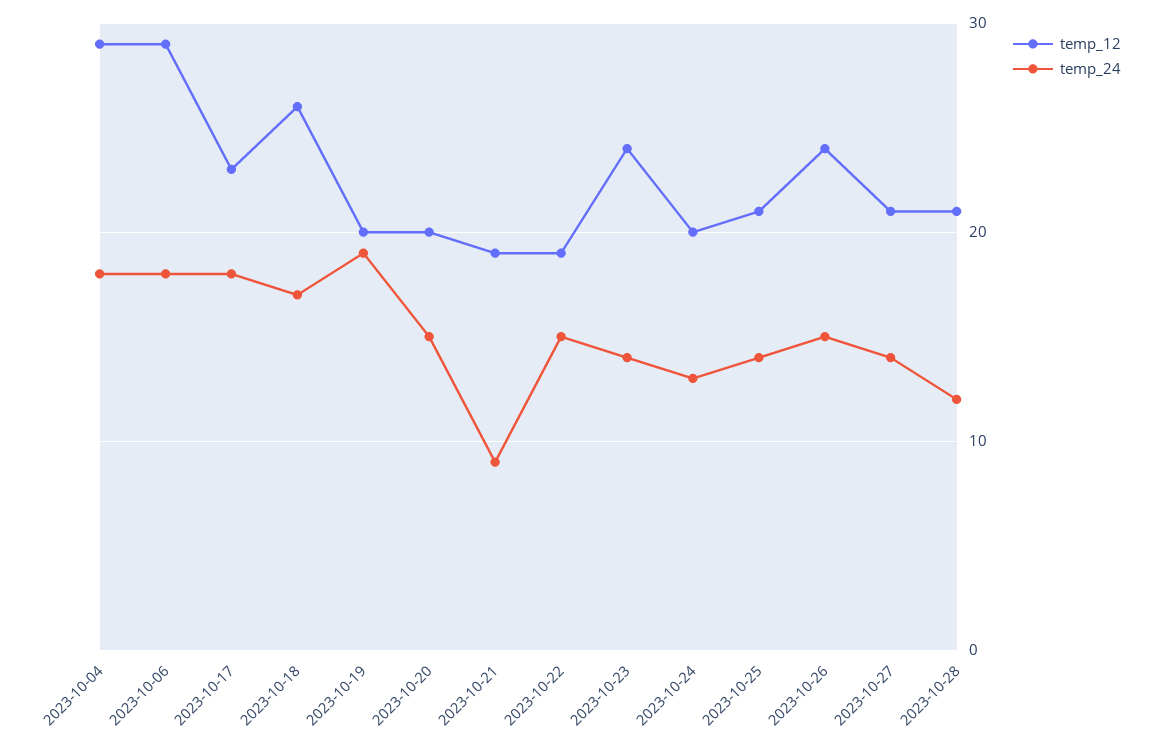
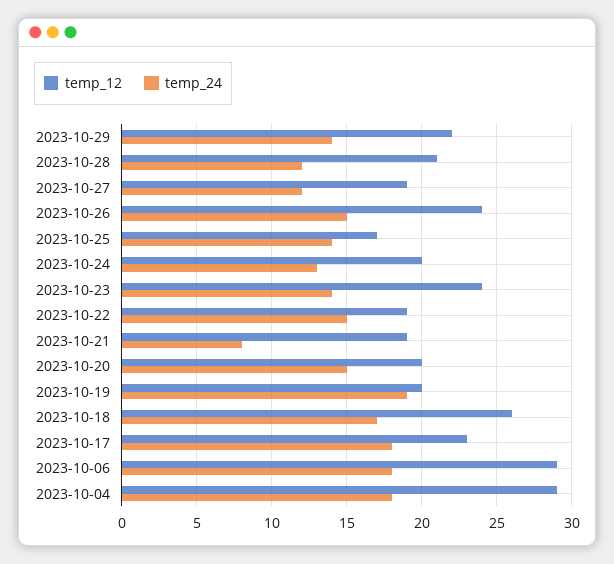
temp_24, 2023-10-21: 9 -> 8
temp_12, 2023-10-25: 21 -> 17
temp_12, 2023-10-27: 21 -> 19
temp_24, 2023-10-27: 14 -> 12
temp_12, 2023-10-29: none -> 22
temp_24, 2023-10-29: none -> 14

